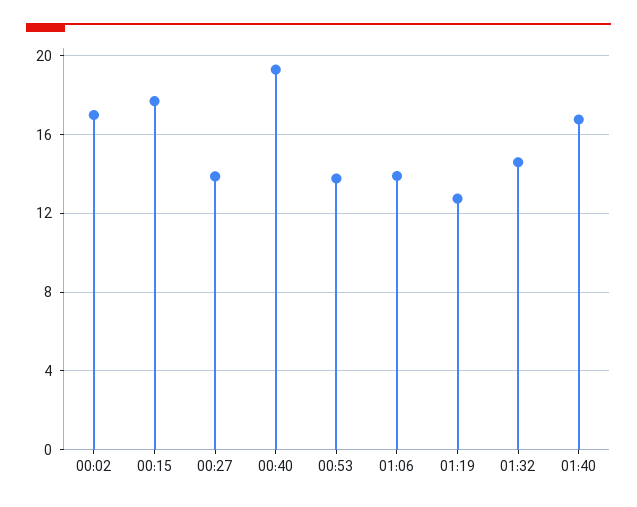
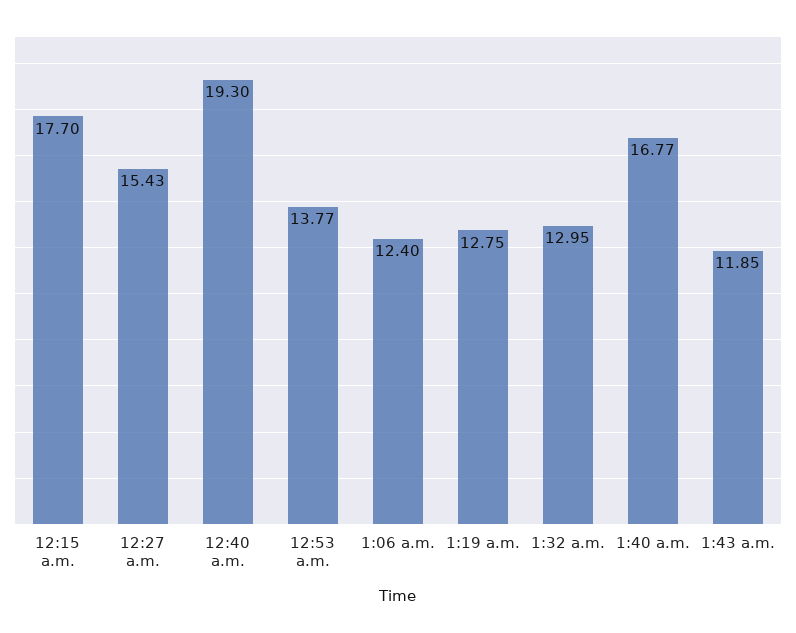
00:02: 17 -> none
00:27: 14 -> 15.43
01:06: 14 -> 12.4
01:32: 14.5 -> 12.95
1:43 a.m.: none -> 11.85

